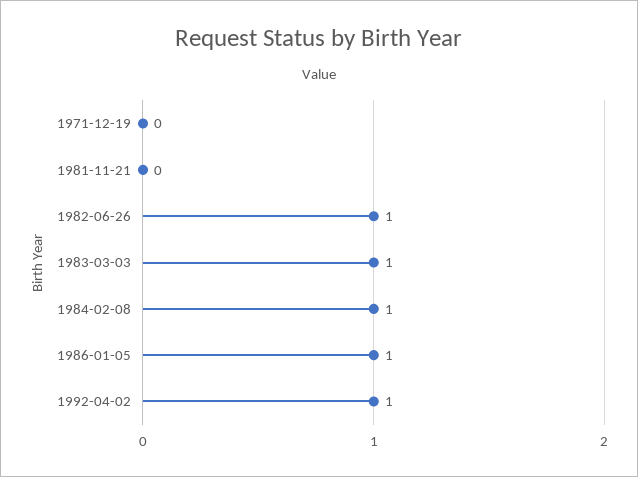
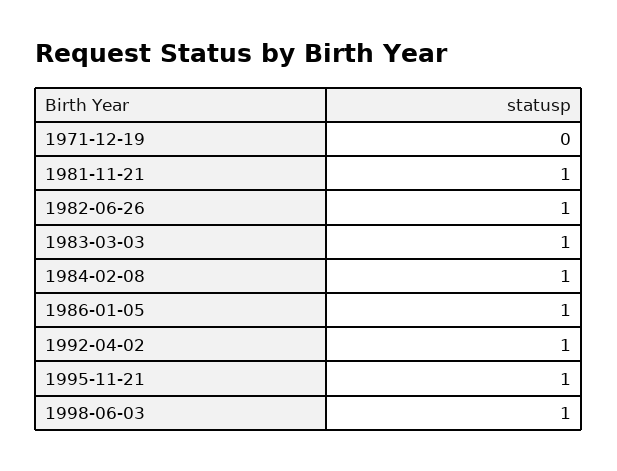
1981-11-21: 0 -> 1
1995-11-21: none -> 1
1998-06-03: none -> 1

